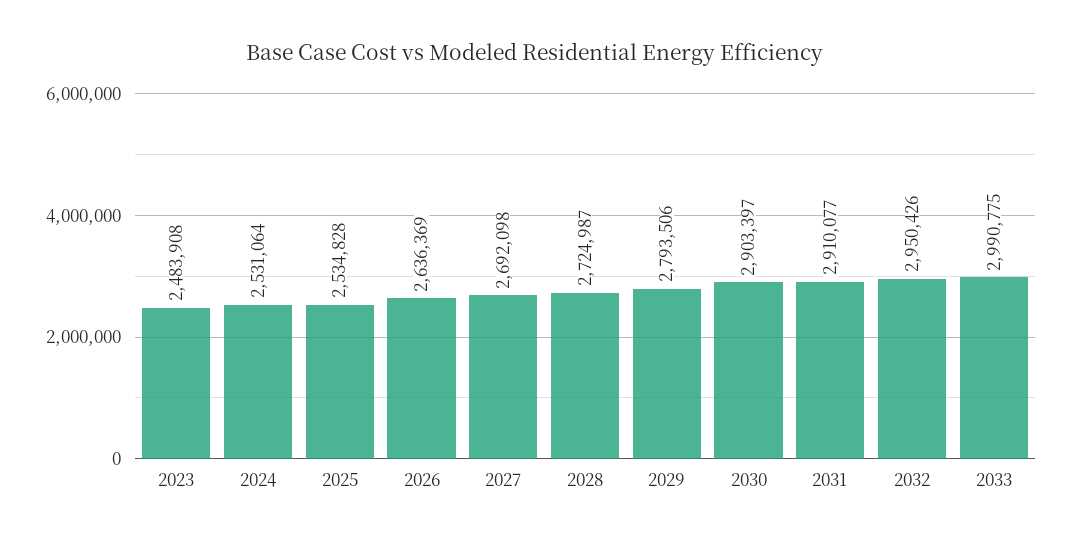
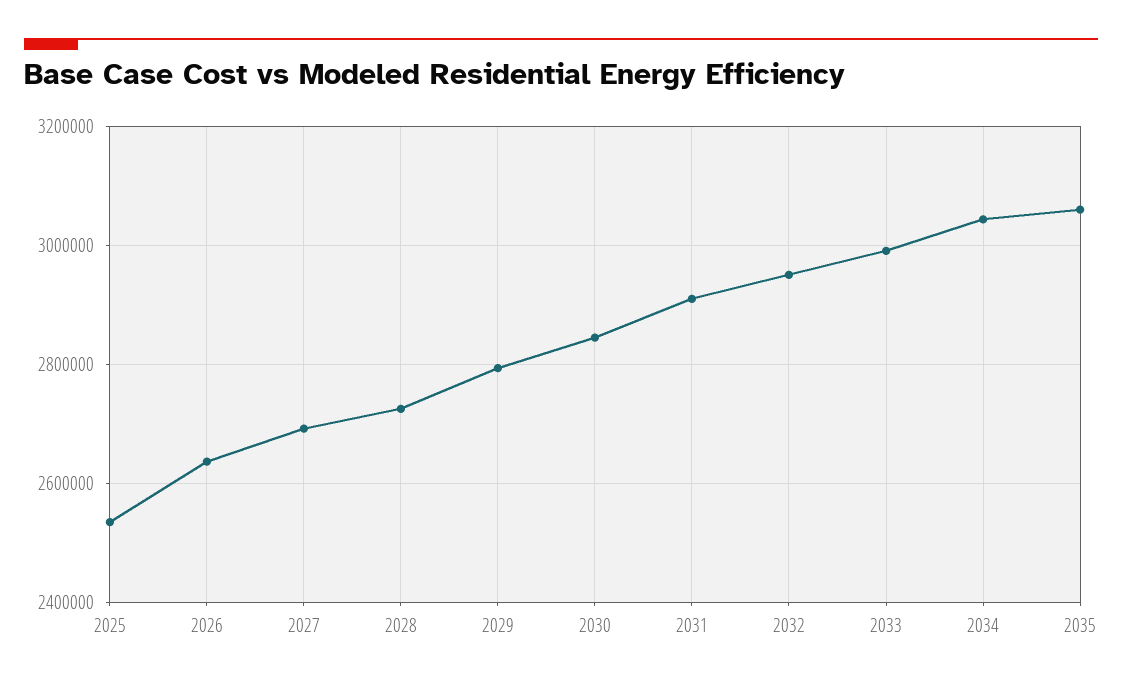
2023: 2483908 -> none
2024: 2531064 -> none
2030: 2903397 -> 2840000
2034: none -> 3040000
2035: none -> 3060000

